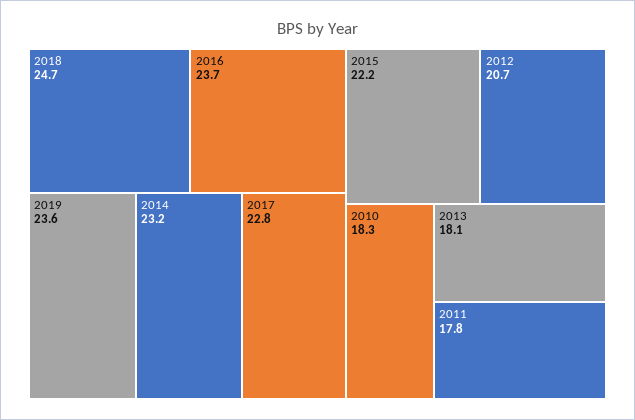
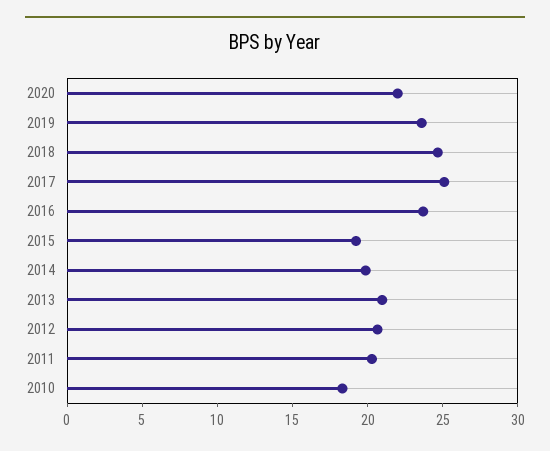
2014: 23.2 -> 20
2017: 22.8 -> 25
2015: 22.2 -> 19
2013: 18.1 -> 21
2011: 17.8 -> 20
2020: none -> 22

